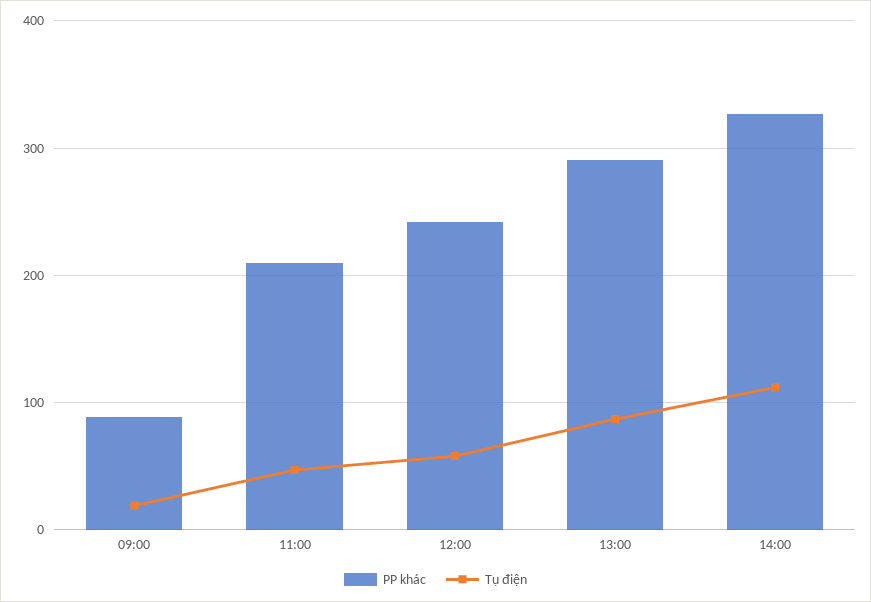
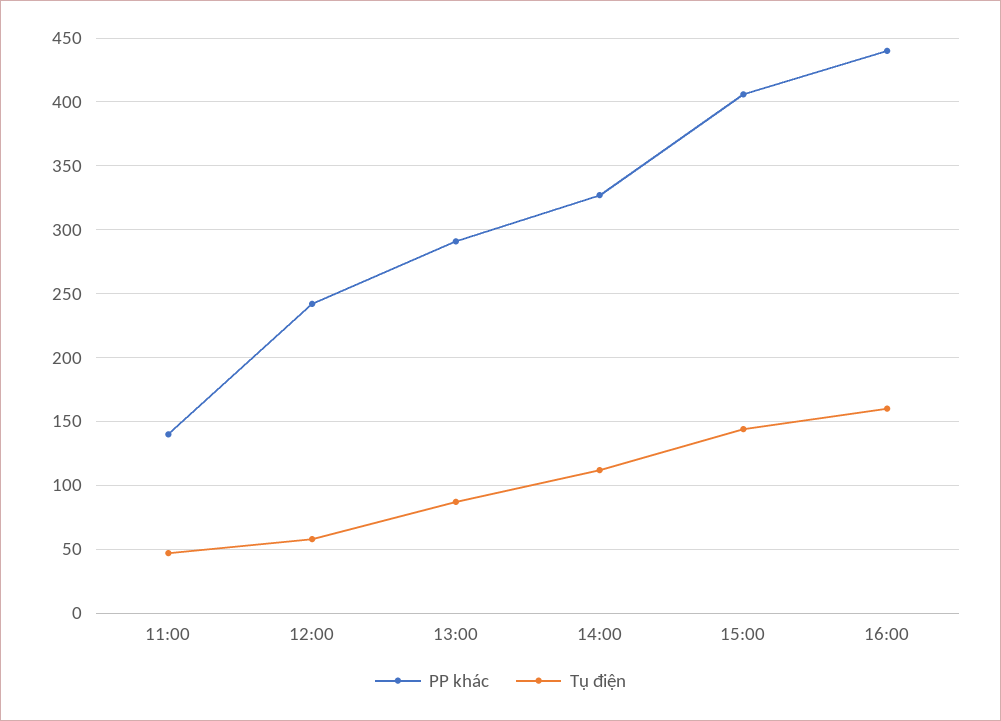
PP khác, 09:00: 90 -> none
Tụ điện, 09:00: 20 -> none
PP khác, 11:00: 210 -> 140
PP khác, 15:00: none -> 405
Tụ điện, 15:00: none -> 145
PP khác, 16:00: none -> 440
Tụ điện, 16:00: none -> 160

